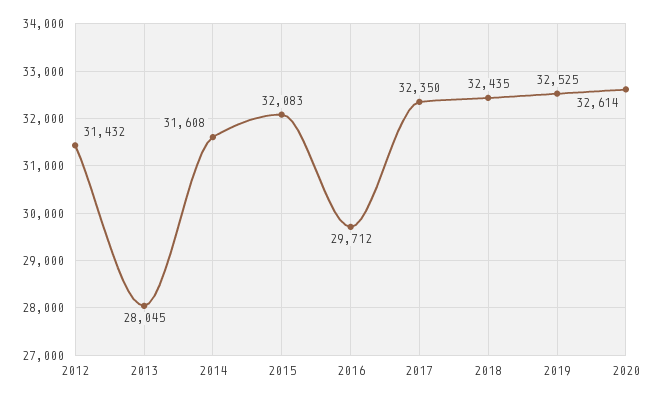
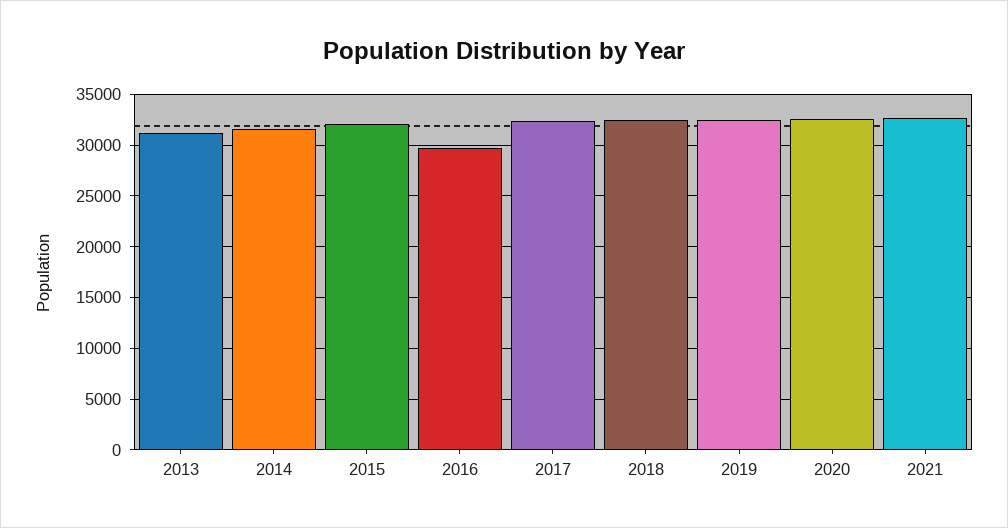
2012: 31432 -> none
2013: 28045 -> 31000
2021: none -> 33000

